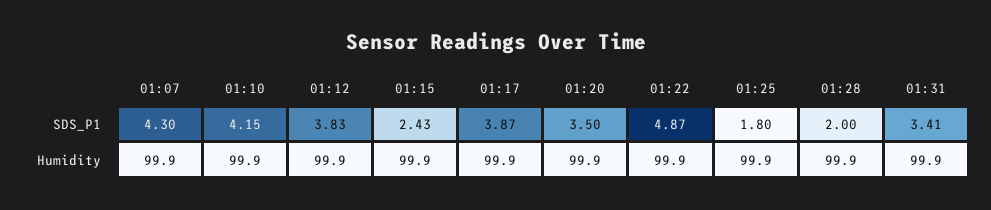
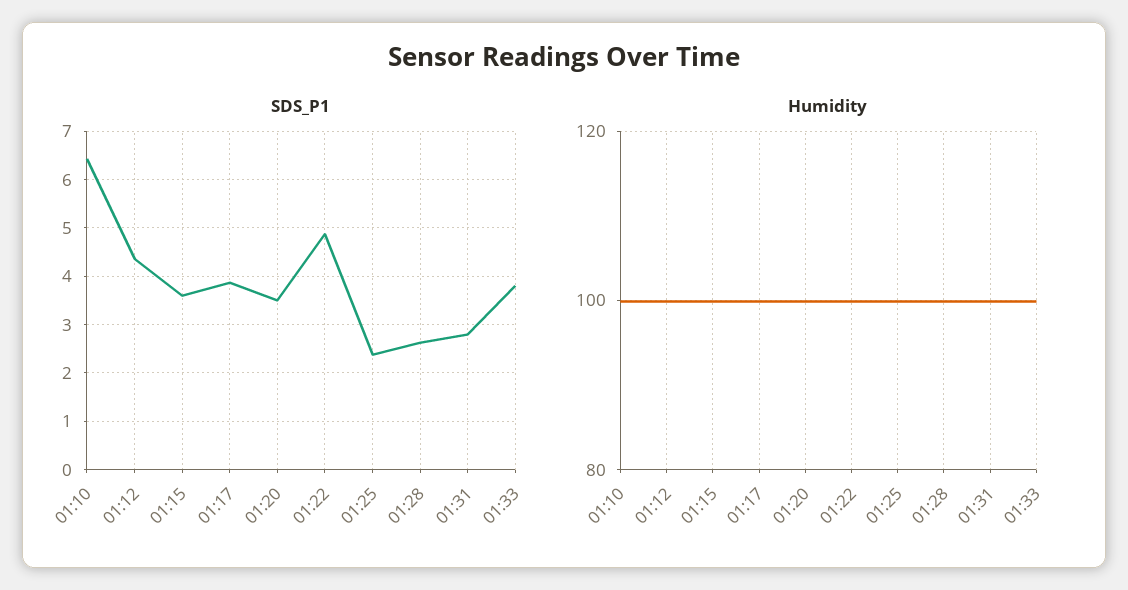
SDS_P1, 01:07: 4.3 -> none
SDS_P1, 01:10: 4.15 -> 6.4
SDS_P1, 01:12: 3.83 -> 4.4
SDS_P1, 01:15: 2.43 -> 3.6
SDS_P1, 01:25: 1.8 -> 2.4
SDS_P1, 01:28: 2 -> 2.6
SDS_P1, 01:31: 3.41 -> 2.8
Humidity, 01:07: 99.9 -> none
SDS_P1, 01:33: none -> 3.8
Humidity, 01:33: none -> 100

